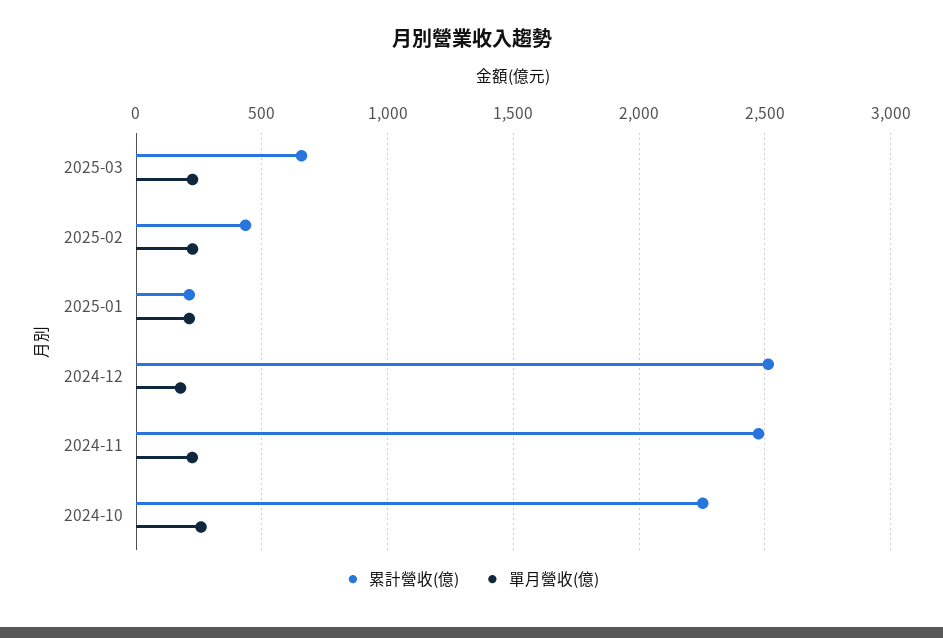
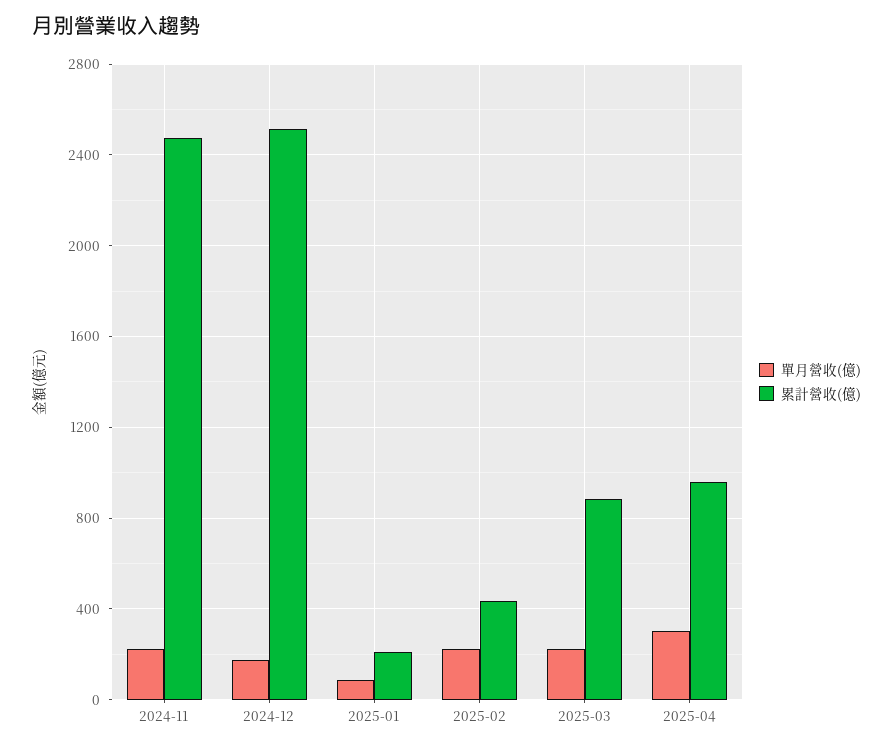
累計營收(億), 2025-03: 650 -> 900
單月營收(億), 2025-01: 200 -> 100
累計營收(億), 2024-10: 2250 -> none
單月營收(億), 2024-10: 250 -> none
單月營收(億), 2025-04: none -> 300
累計營收(億), 2025-04: none -> 950

